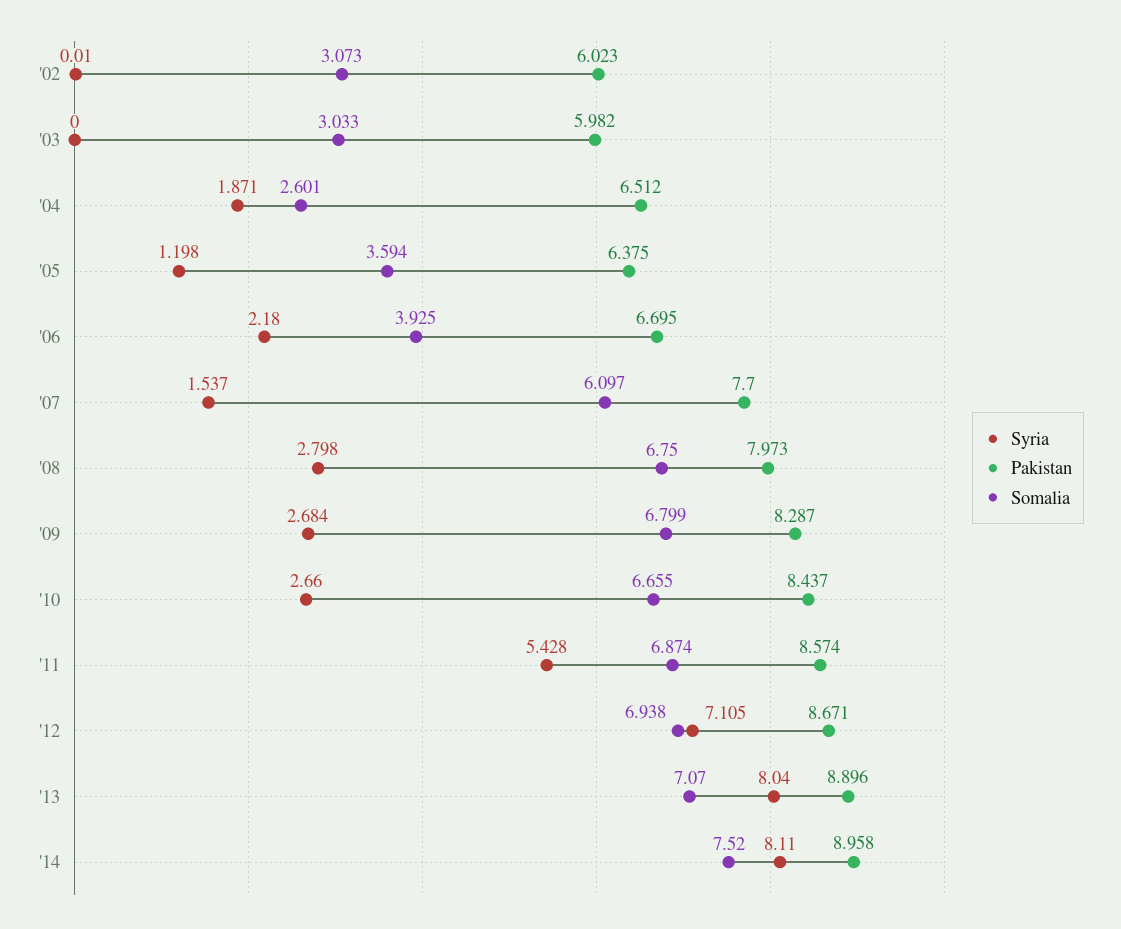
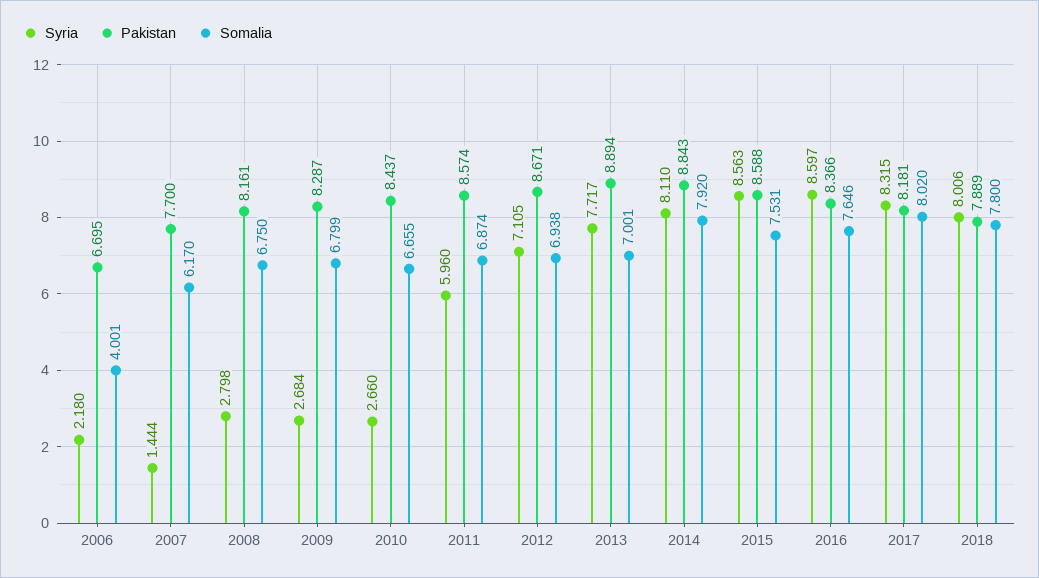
Syria, '02: 0.01 -> none
Pakistan, '02: 6.023 -> none
Somalia, '02: 3.073 -> none
Syria, '03: 0 -> none
Pakistan, '03: 5.982 -> none
Somalia, '03: 3.033 -> none
Syria, '04: 1.871 -> none
Pakistan, '04: 6.512 -> none
Somalia, '04: 2.601 -> none
Syria, '05: 1.198 -> none
Pakistan, '05: 6.375 -> none
Somalia, '05: 3.594 -> none
Somalia, '06: 3.925 -> 4.001
Syria, '07: 1.537 -> 1.444
Somalia, '07: 6.097 -> 6.17
Pakistan, '08: 7.973 -> 8.161
Syria, '11: 5.428 -> 5.96
Syria, '13: 8.04 -> 7.717
Pakistan, '13: 8.896 -> 8.894
Somalia, '13: 7.07 -> 7.001
Pakistan, '14: 8.958 -> 8.843
Somalia, '14: 7.52 -> 7.92
Syria, 2015: none -> 8.563
Pakistan, 2015: none -> 8.588
Somalia, 2015: none -> 7.531
Syria, 2016: none -> 8.597
Pakistan, 2016: none -> 8.366
Somalia, 2016: none -> 7.646
Syria, 2017: none -> 8.315
Pakistan, 2017: none -> 8.181
Somalia, 2017: none -> 8.02
Syria, 2018: none -> 8.006
Pakistan, 2018: none -> 7.889
Somalia, 2018: none -> 7.8

